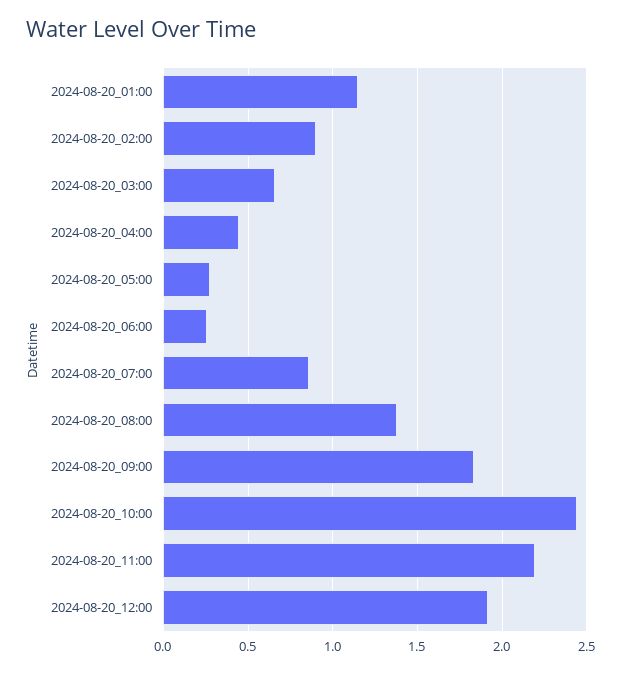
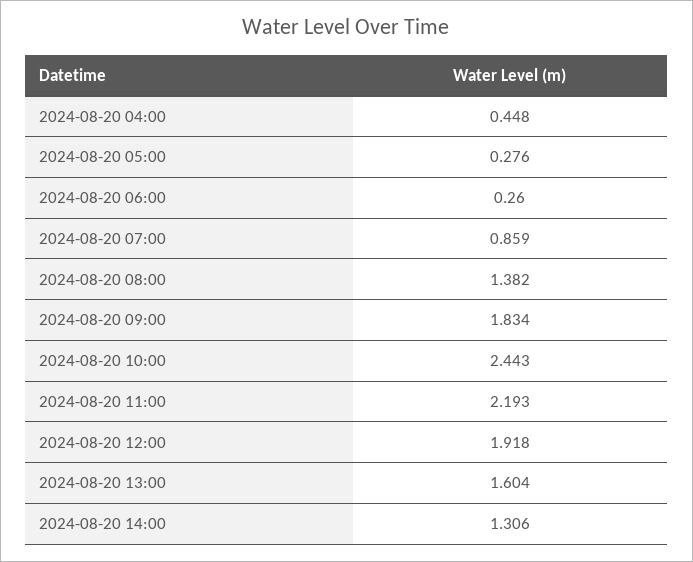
2024-08-20_01:00: 1.15 -> none
2024-08-20_02:00: 0.9 -> none
2024-08-20_03:00: 0.65 -> none
2024-08-20 13:00: none -> 1.604
2024-08-20 14:00: none -> 1.306

